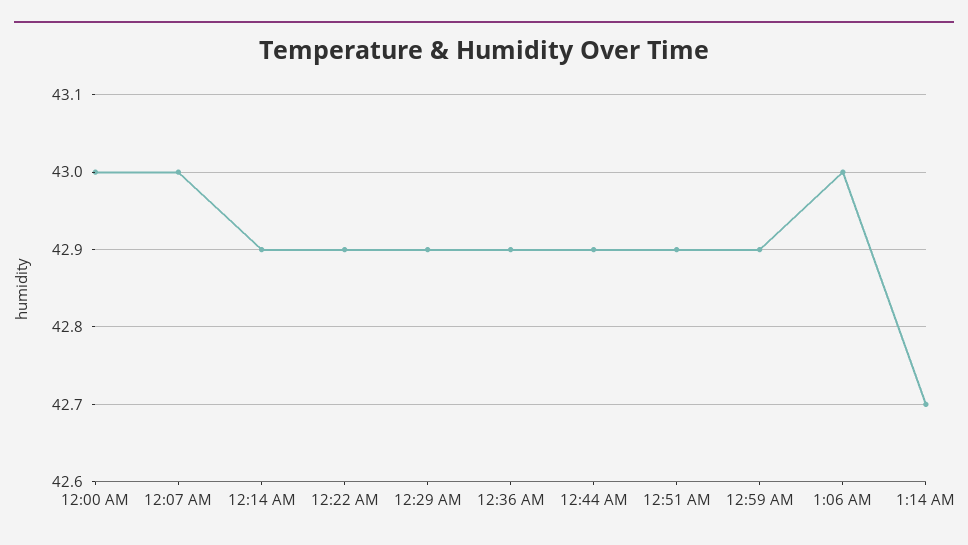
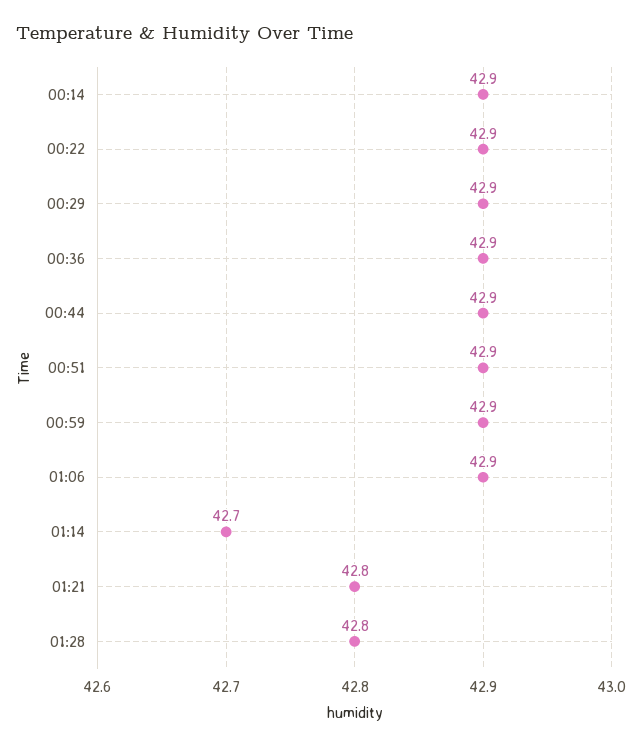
12:00 AM: 43 -> none
12:07 AM: 43 -> none
1:06 AM: 43 -> 42.9
01:21: none -> 42.8
01:28: none -> 42.8

